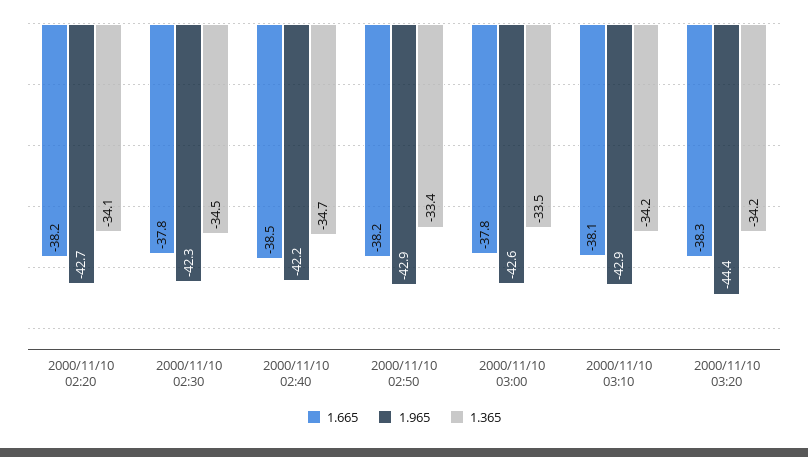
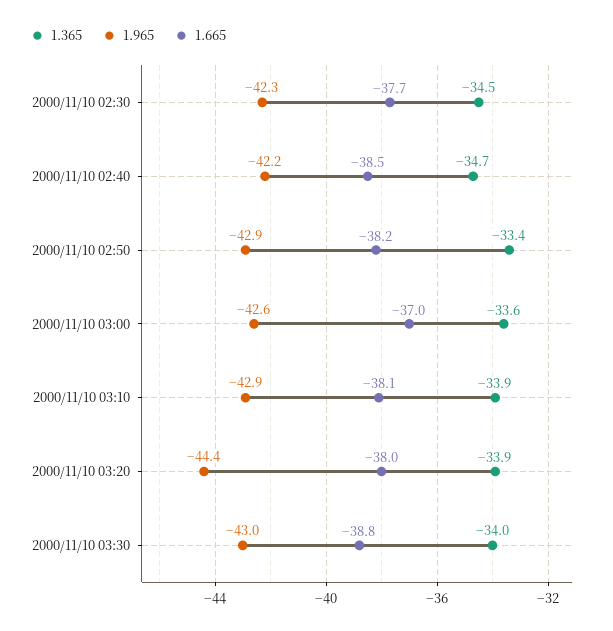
1.665, 2000/11/10 02:20: -38.2 -> none
1.965, 2000/11/10 02:20: -42.7 -> none
1.365, 2000/11/10 02:20: -34.1 -> none
1.665, 2000/11/10 02:30: -37.8 -> -37.7
1.665, 2000/11/10 03:00: -37.8 -> -37
1.365, 2000/11/10 03:00: -33.5 -> -33.6
1.365, 2000/11/10 03:10: -34.2 -> -33.9
1.665, 2000/11/10 03:20: -38.3 -> -38
1.365, 2000/11/10 03:20: -34.2 -> -33.9
1.365, 2000/11/10 03:30: none -> -34
1.965, 2000/11/10 03:30: none -> -43
1.665, 2000/11/10 03:30: none -> -38.8

